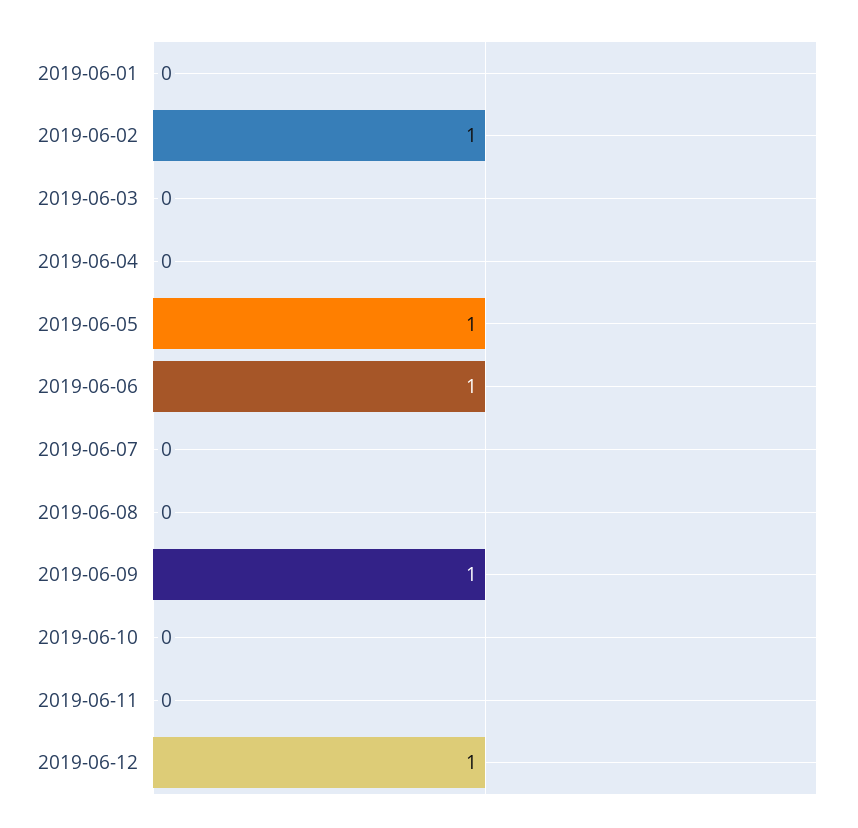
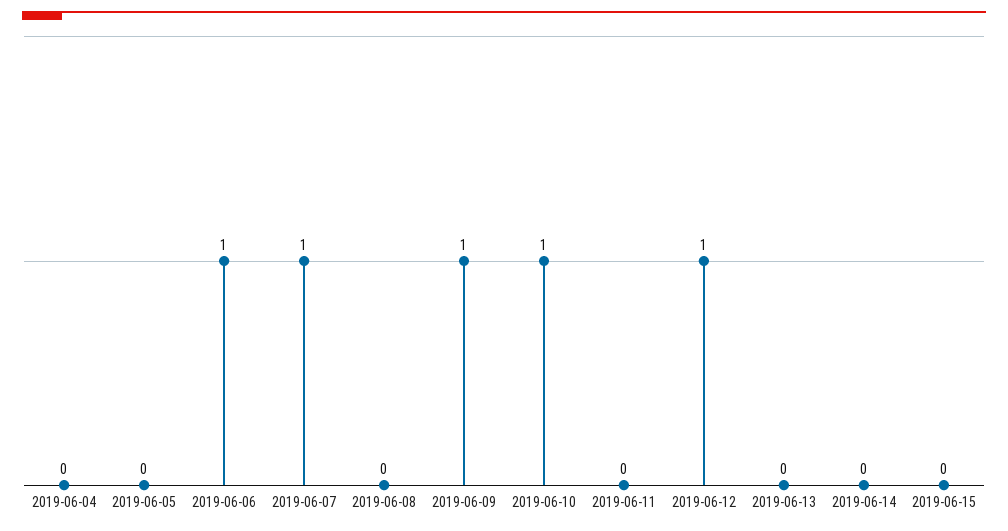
2019-06-01: 0 -> none
2019-06-02: 1 -> none
2019-06-03: 0 -> none
2019-06-05: 1 -> 0
2019-06-07: 0 -> 1
2019-06-10: 0 -> 1
2019-06-13: none -> 0
2019-06-14: none -> 0
2019-06-15: none -> 0

